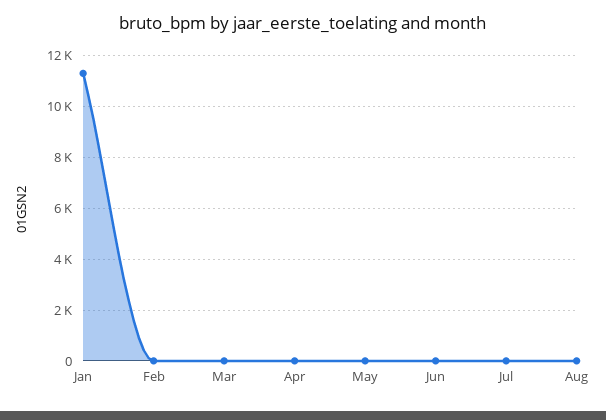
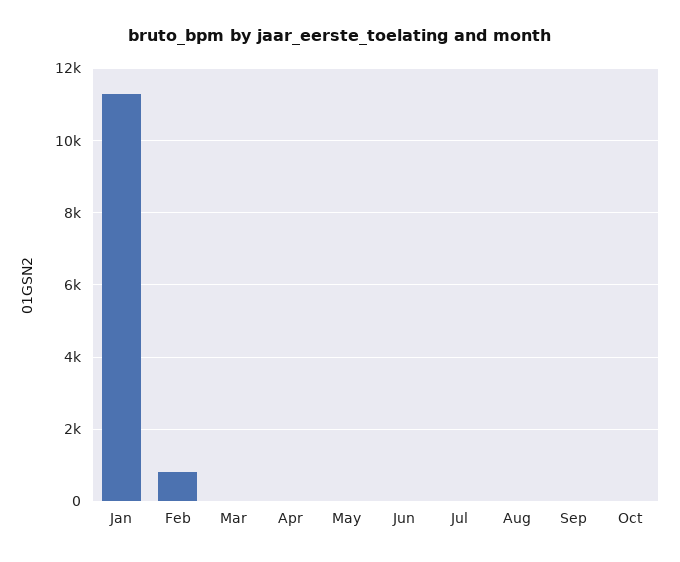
Feb: 0 -> 800
Sep: none -> 0
Oct: none -> 0

